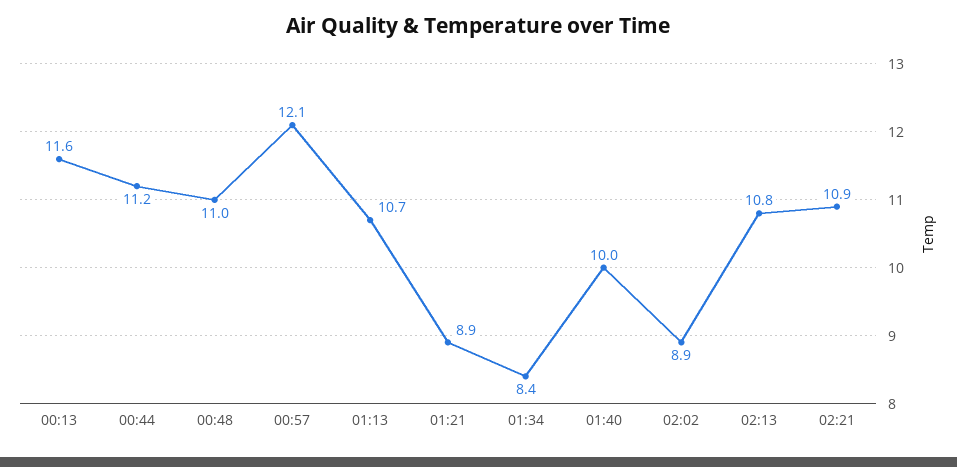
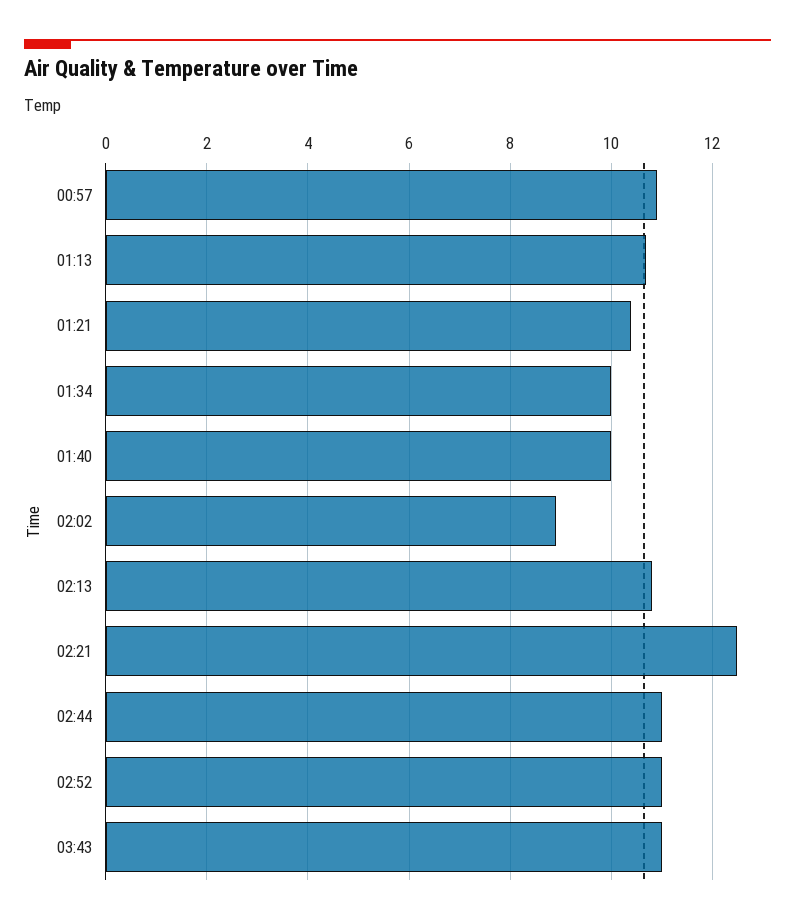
00:13: 11.6 -> none
00:44: 11.2 -> none
00:48: 11 -> none
00:57: 12.1 -> 11
01:21: 8.9 -> 10.5
01:34: 8.4 -> 10
02:21: 10.9 -> 12.5
02:44: none -> 11
02:52: none -> 11
03:43: none -> 11

